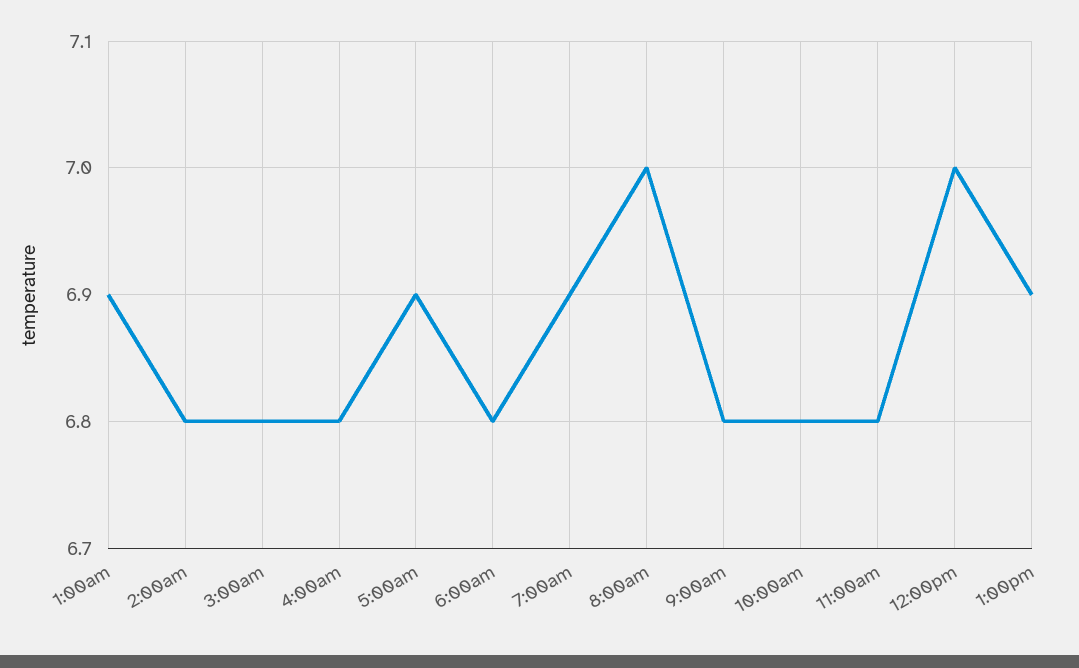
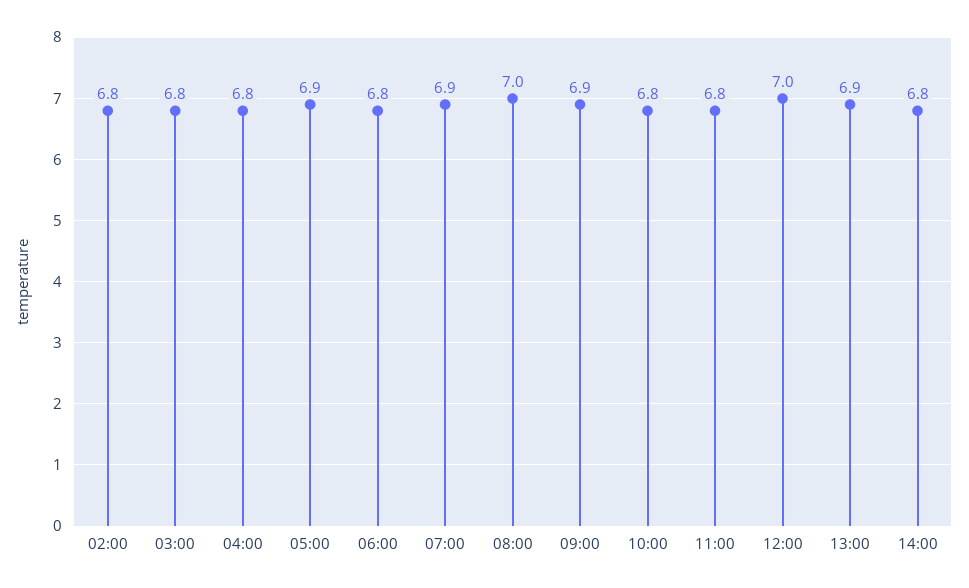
1:00am: 6.9 -> none
9:00am: 6.8 -> 6.9
14:00: none -> 6.8

